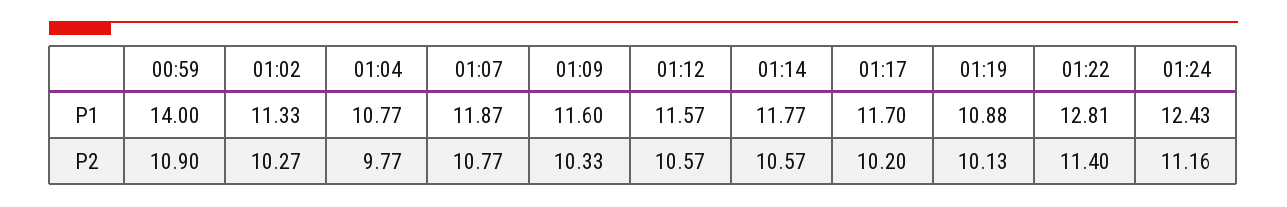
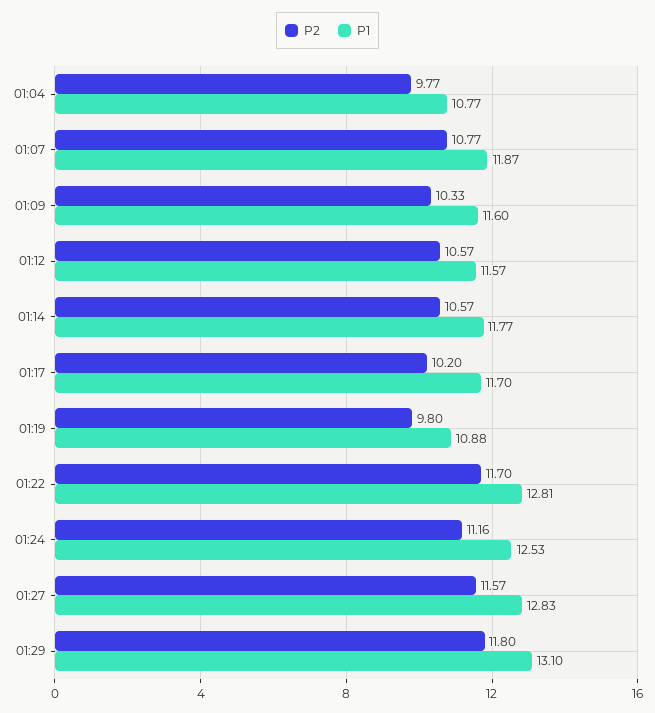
P1, 00:59: 14 -> none
P1, 01:02: 11.33 -> none
P1, 01:24: 12.43 -> 12.53
P2, 00:59: 10.9 -> none
P2, 01:02: 10.27 -> none
P2, 01:19: 10.13 -> 9.8
P2, 01:22: 11.4 -> 11.7
P2, 01:27: none -> 11.57
P1, 01:27: none -> 12.83
P2, 01:29: none -> 11.8
P1, 01:29: none -> 13.1

